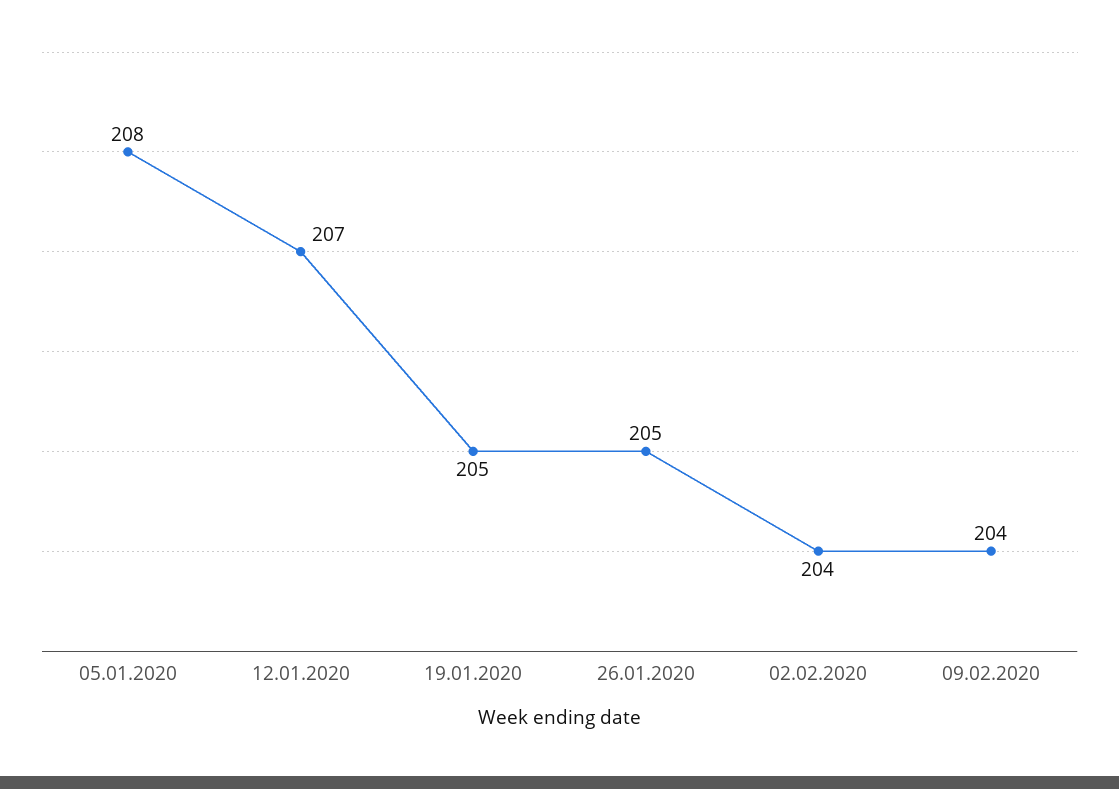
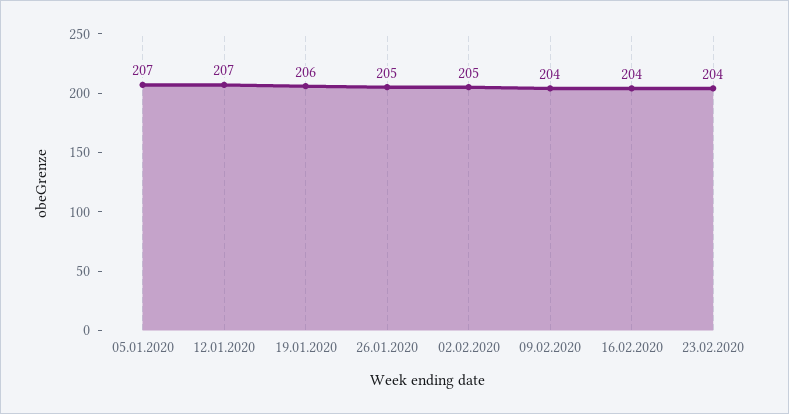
05.01.2020: 208 -> 207
19.01.2020: 205 -> 206
02.02.2020: 204 -> 205
16.02.2020: none -> 204
23.02.2020: none -> 204

